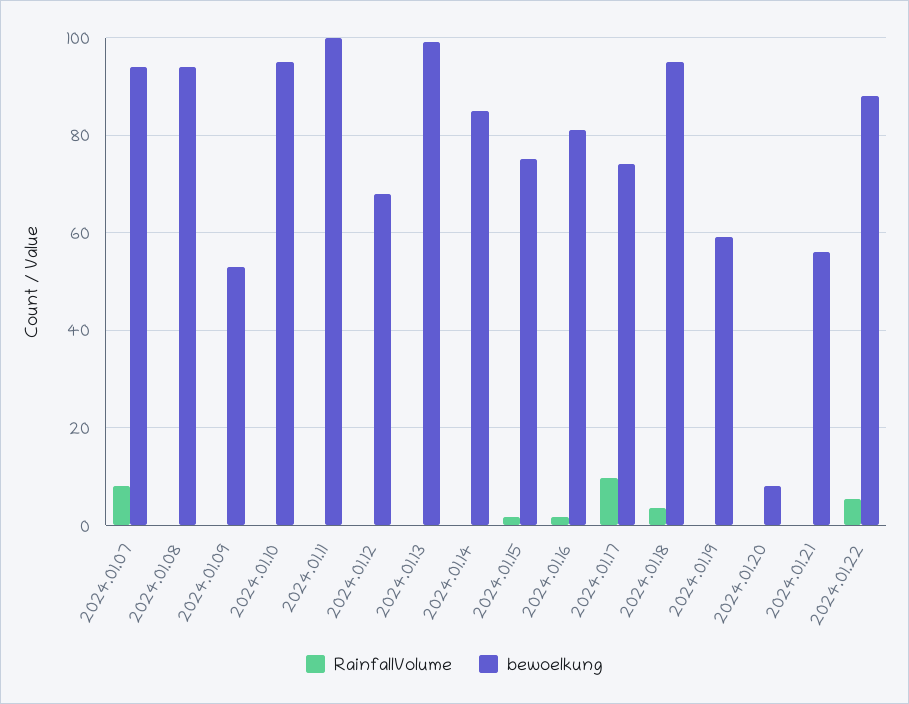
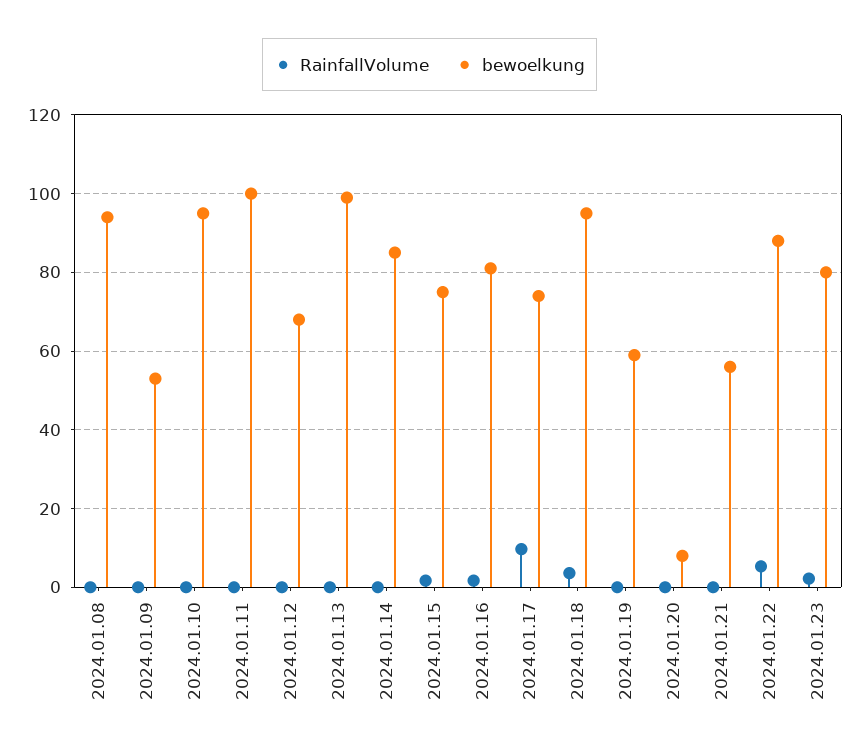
RainfallVolume, 2024.01.07: 8 -> none
bewoelkung, 2024.01.07: 94 -> none
RainfallVolume, 2024.01.23: none -> 2
bewoelkung, 2024.01.23: none -> 80

